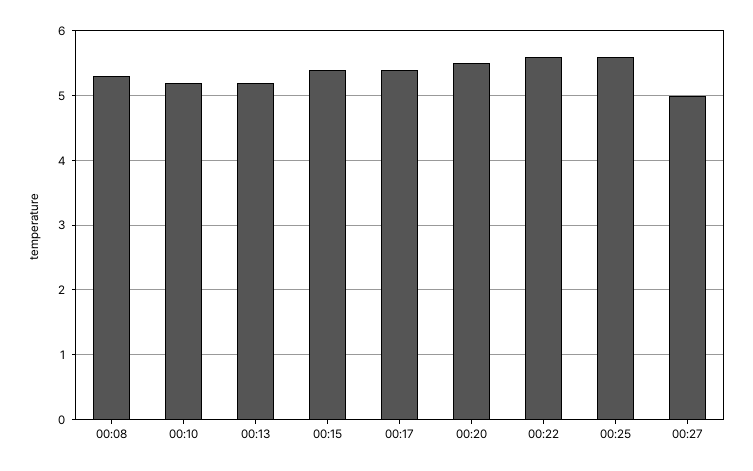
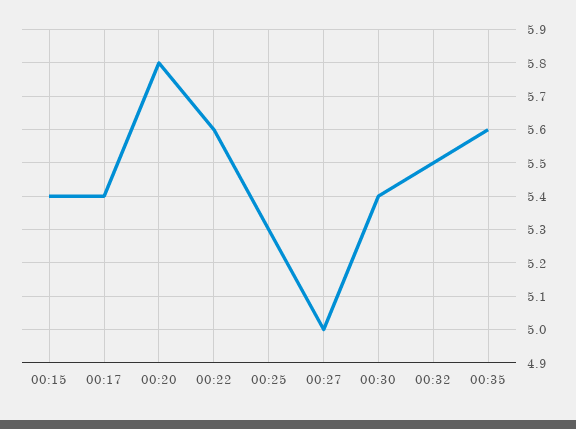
00:08: 5.3 -> none
00:10: 5.2 -> none
00:13: 5.2 -> none
00:20: 5.5 -> 5.8
00:25: 5.6 -> 5.3
00:30: none -> 5.4
00:32: none -> 5.5
00:35: none -> 5.6

